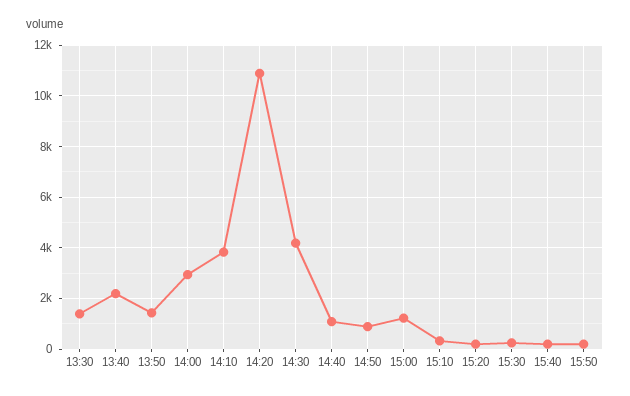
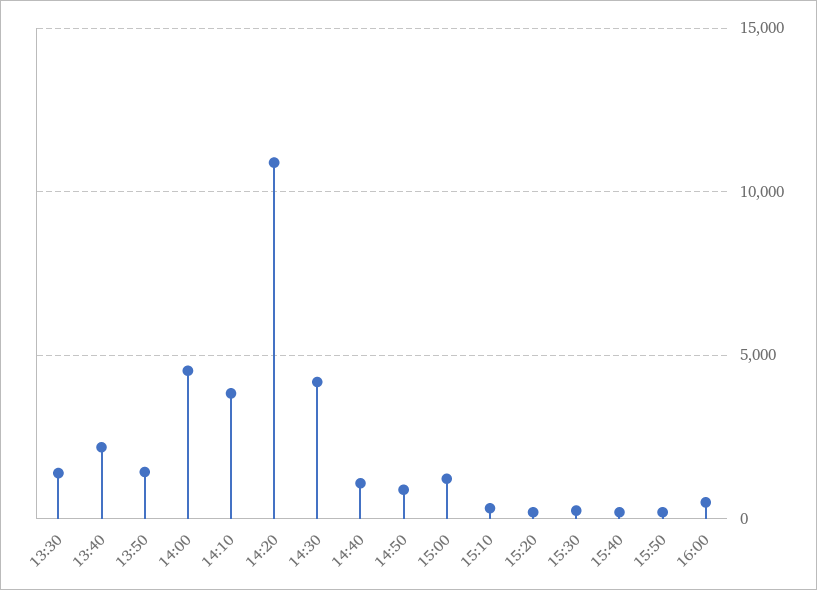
14:00: 3000 -> 4500
16:00: none -> 500

